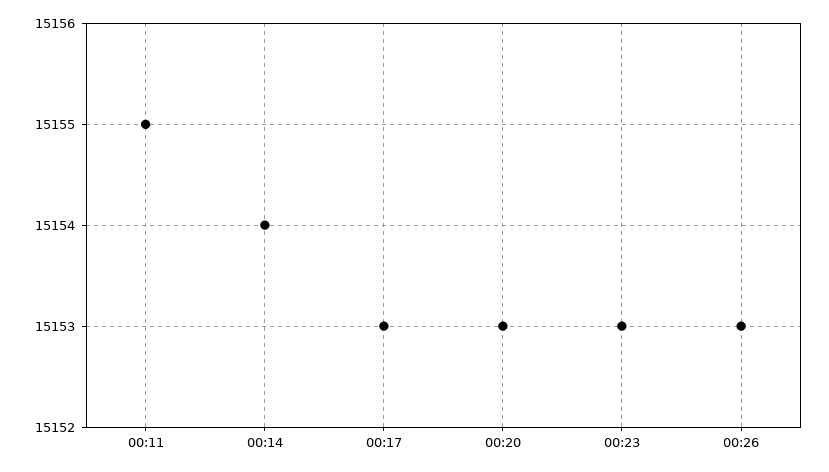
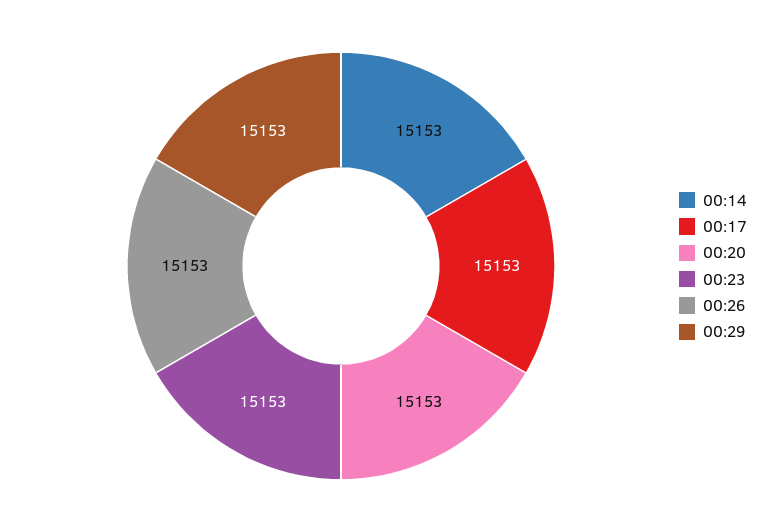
00:11: 15155 -> none
00:14: 15154 -> 15153
00:29: none -> 15153

